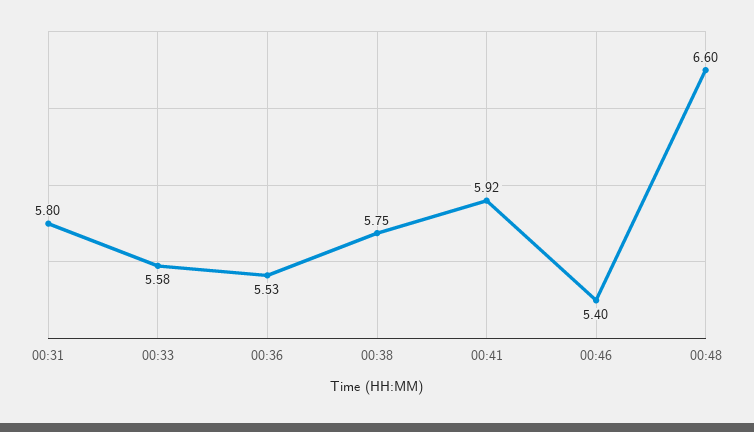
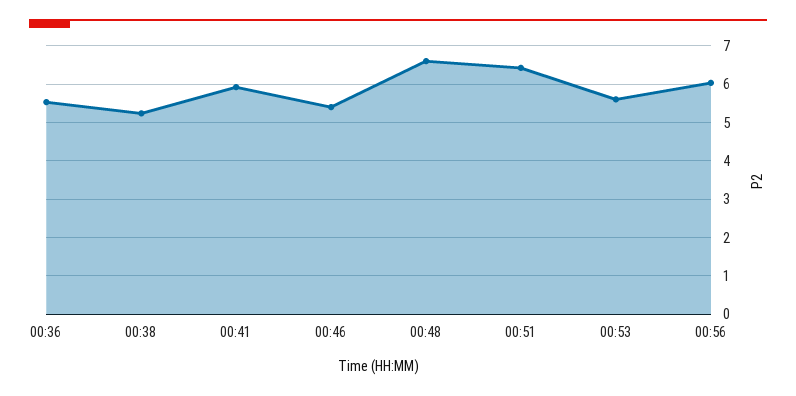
00:31: 5.8 -> none
00:33: 5.58 -> none
00:38: 5.75 -> 5.2
00:51: none -> 6.4
00:53: none -> 5.6
00:56: none -> 6

